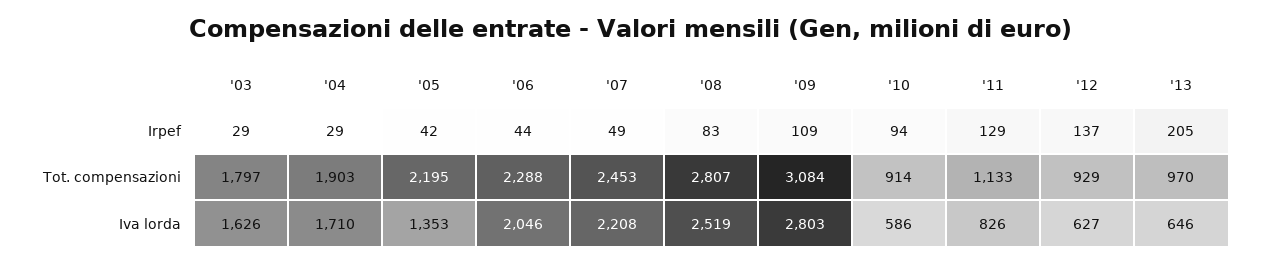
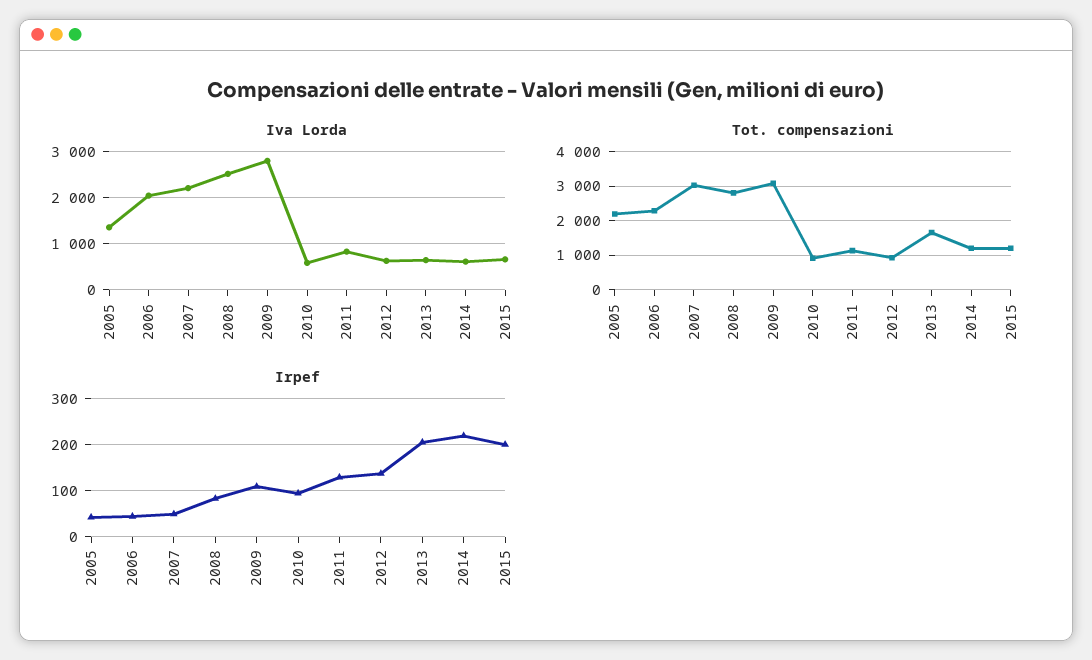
Irpef, '03: 29 -> none
Irpef, '04: 29 -> none
Tot. compensazioni, '03: 1797 -> none
Tot. compensazioni, '04: 1903 -> none
Tot. compensazioni, '07: 2453 -> 3000
Tot. compensazioni, '13: 970 -> 1600
Iva lorda, '03: 1626 -> none
Iva lorda, '04: 1710 -> none
Iva lorda, 2014: none -> 600
Iva lorda, 2015: none -> 600
Tot. compensazioni, 2014: none -> 1200
Tot. compensazioni, 2015: none -> 1200
Irpef, 2014: none -> 220
Irpef, 2015: none -> 200

